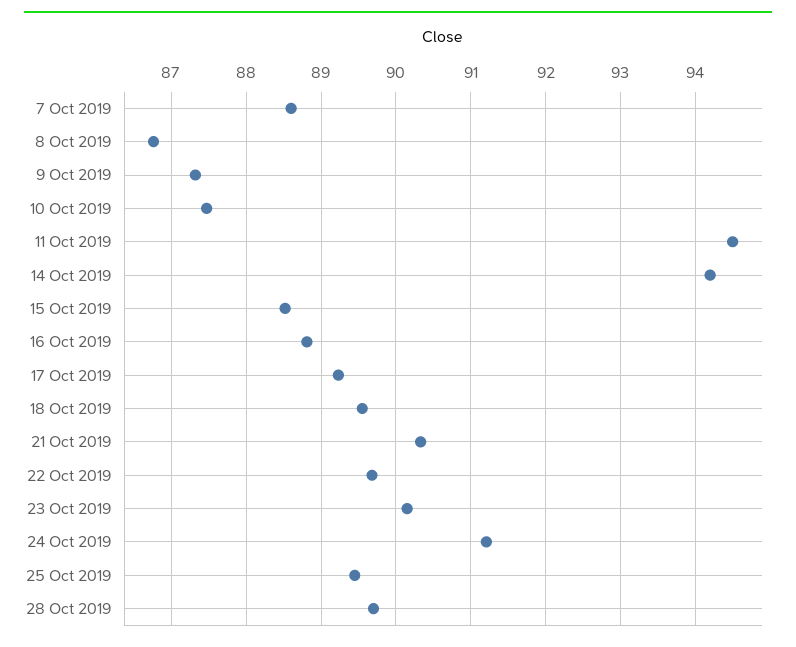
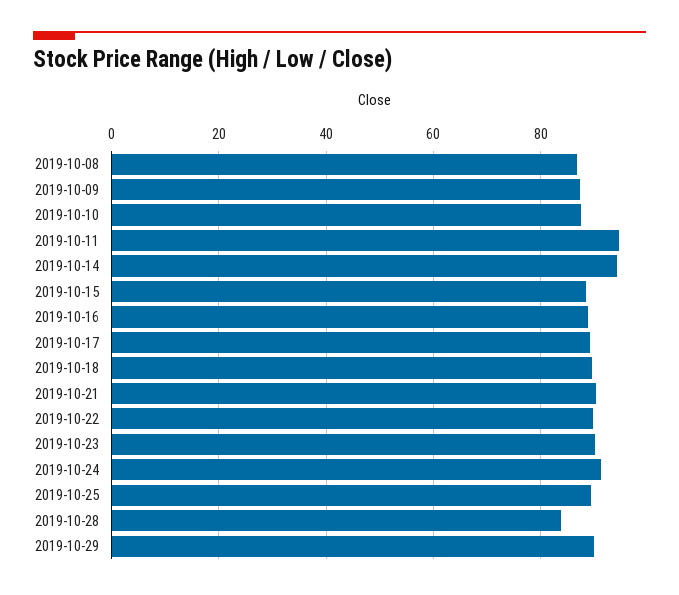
7 Oct 2019: 88.6 -> none
28 Oct 2019: 89.7 -> 84
2019-10-29: none -> 90

